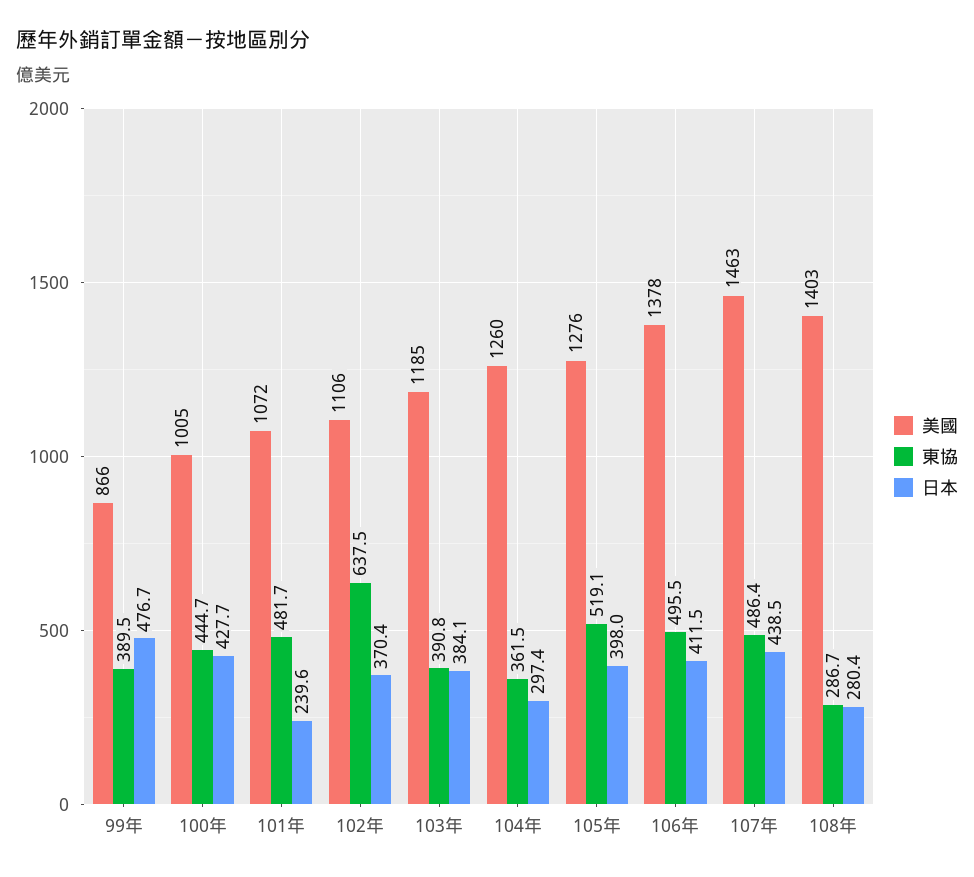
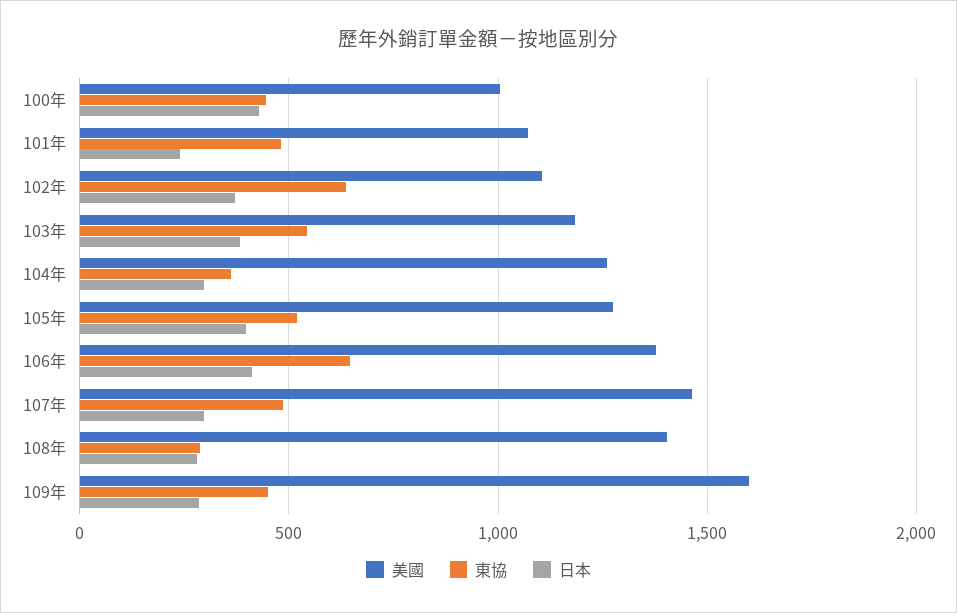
美國, 99年: 866 -> none
東協, 99年: 389.5 -> none
日本, 99年: 476.7 -> none
東協, 103年: 390.8 -> 550
東協, 106年: 495.5 -> 650
日本, 107年: 438.5 -> 300
美國, 109年: none -> 1600
東協, 109年: none -> 450
日本, 109年: none -> 300

